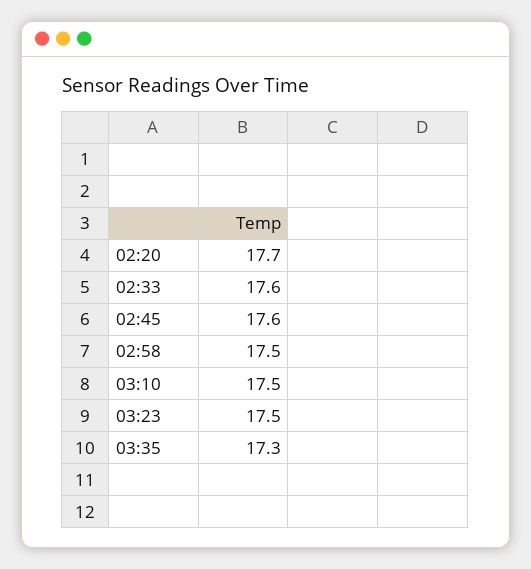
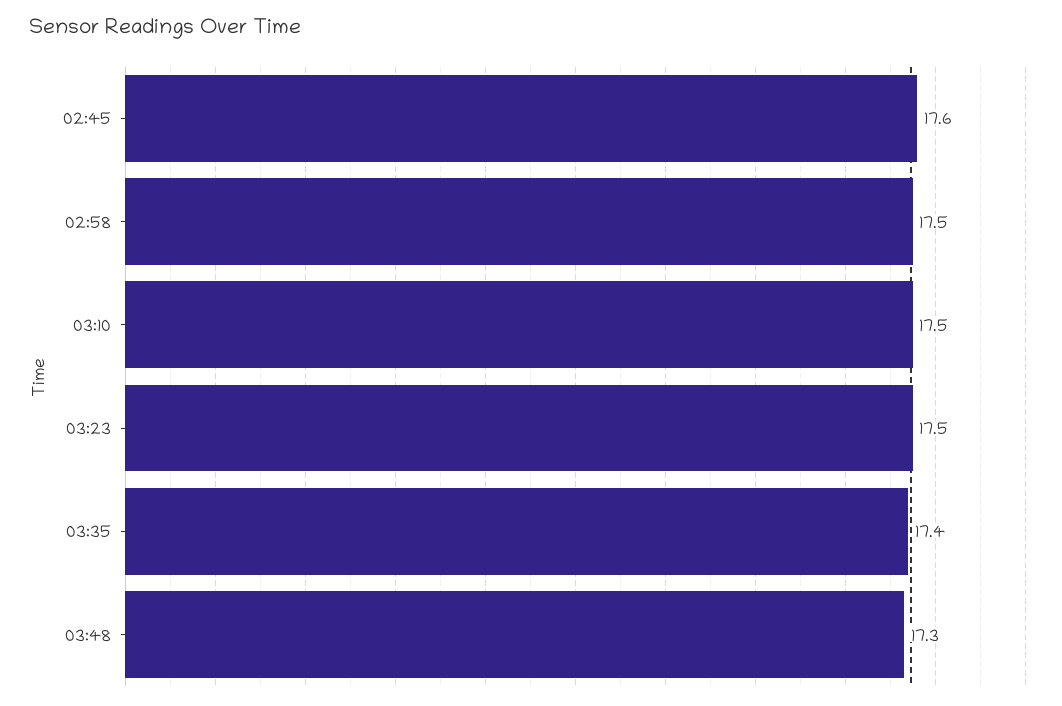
02:20: 17.7 -> none
02:33: 17.6 -> none
03:35: 17.3 -> 17.4
03:48: none -> 17.3

